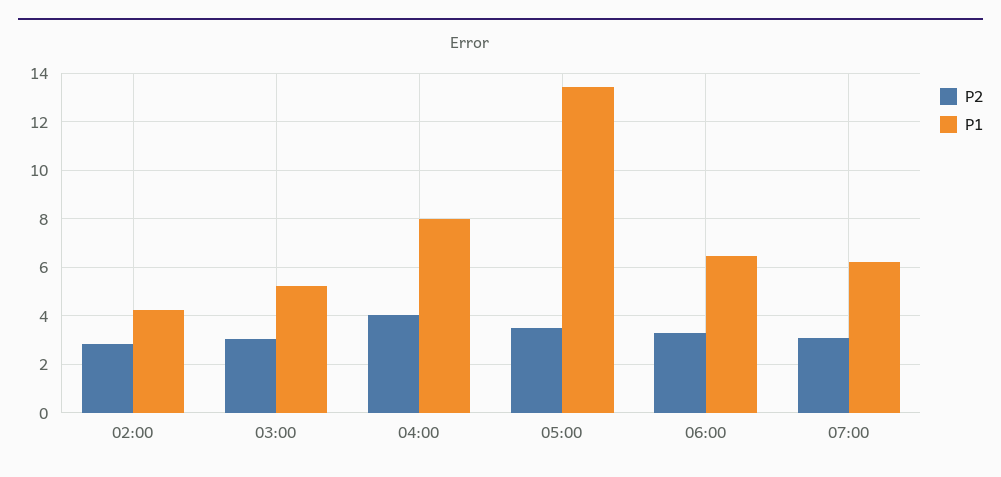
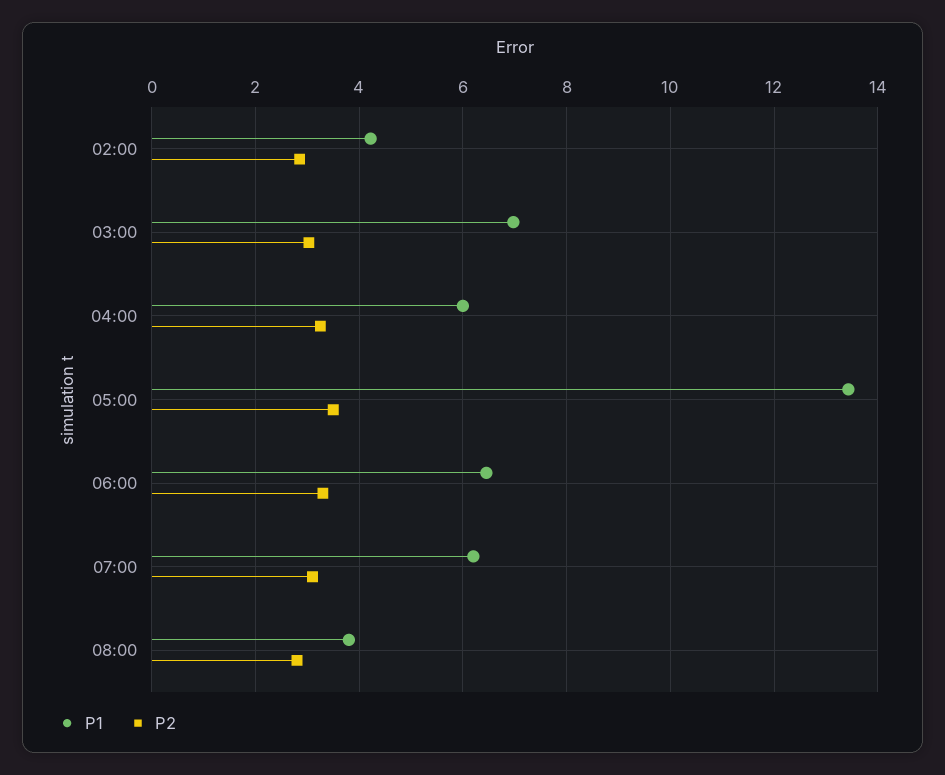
P1, 03:00: 5.25 -> 7
P2, 04:00: 4 -> 3.2
P1, 04:00: 8 -> 6
P1, 08:00: none -> 3.8
P2, 08:00: none -> 2.8

